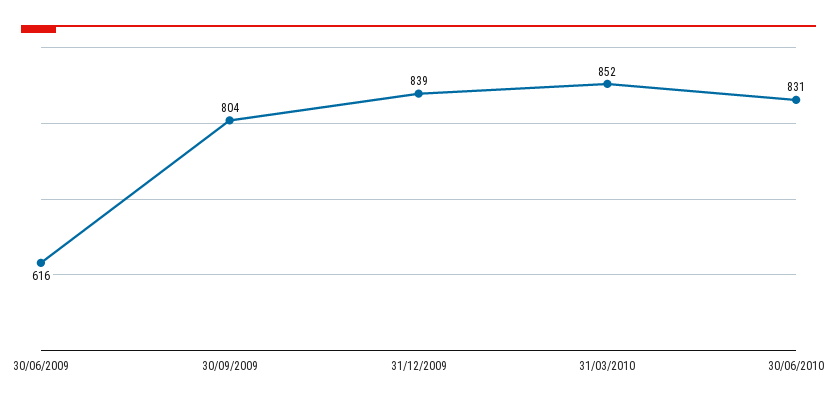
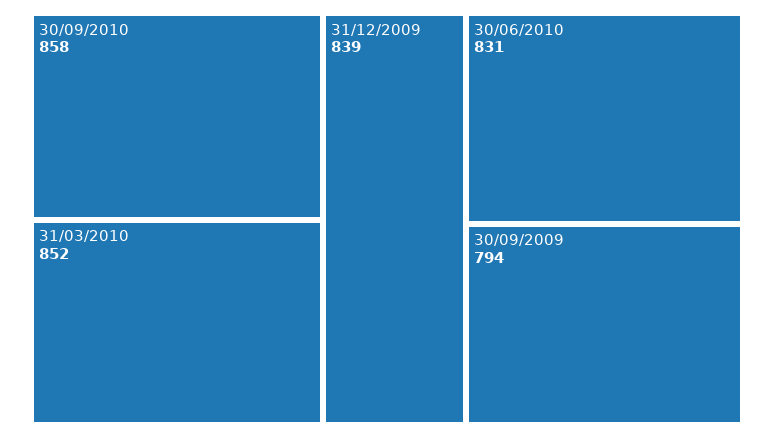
30/06/2009: 616 -> none
30/09/2009: 804 -> 794
30/09/2010: none -> 858

